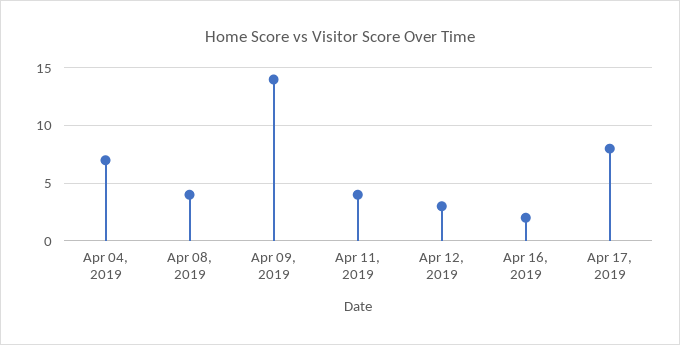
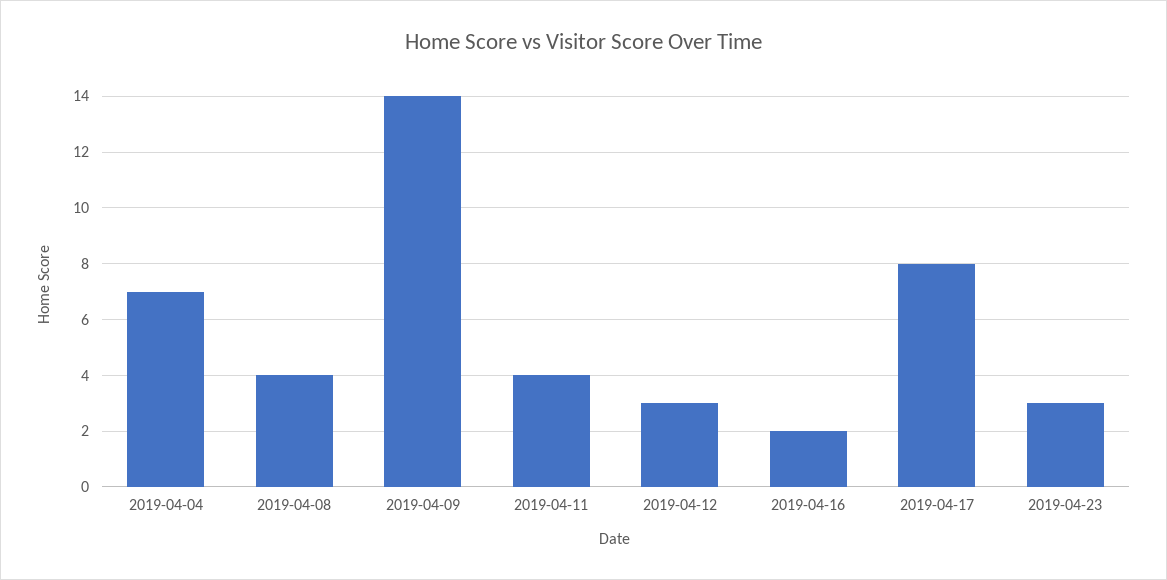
2019-04-23: none -> 3

